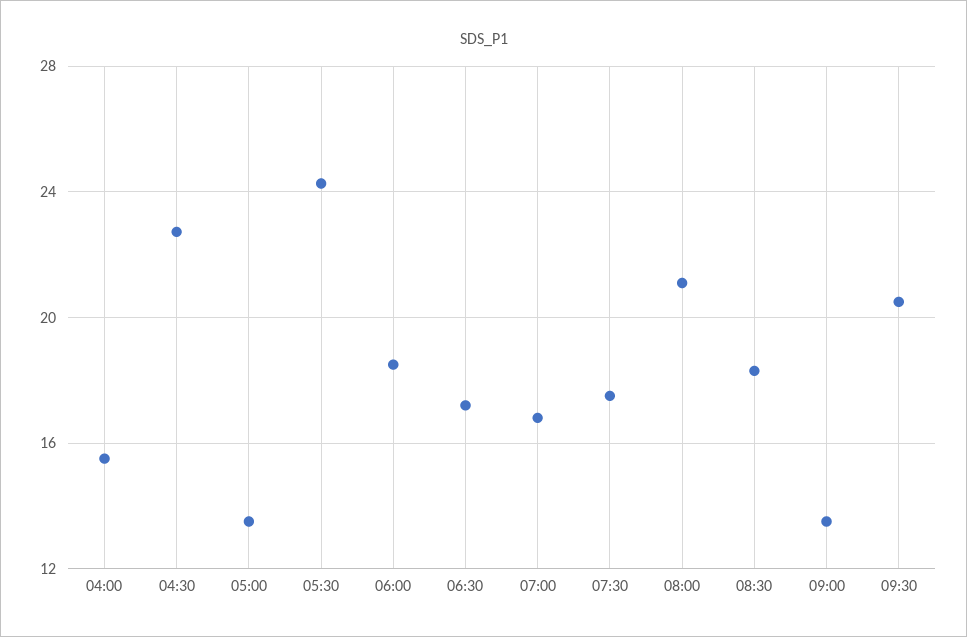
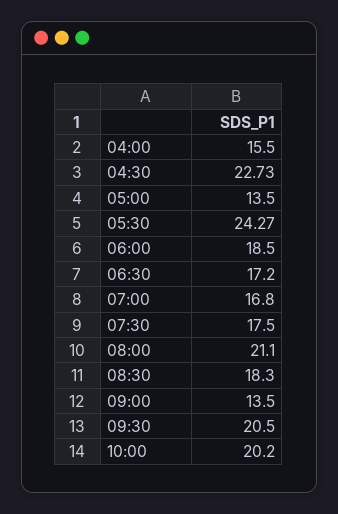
10:00: none -> 20.2

